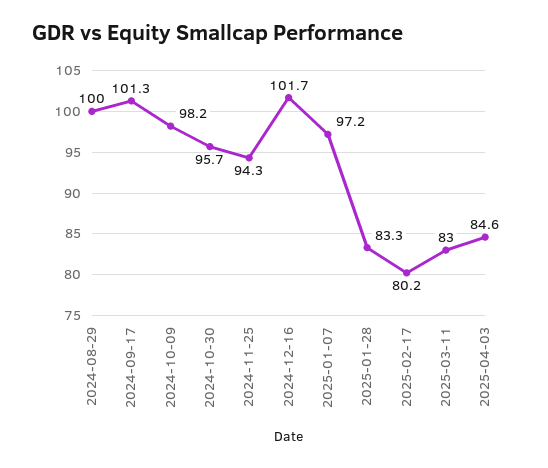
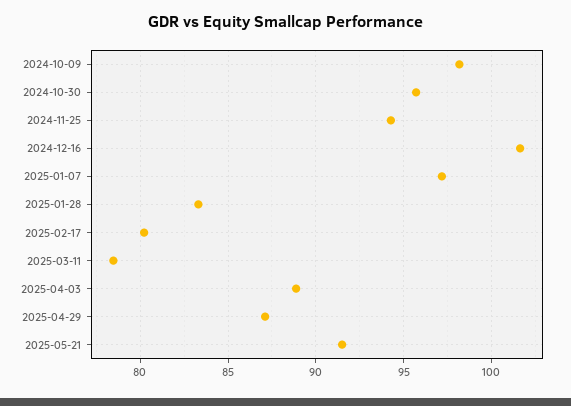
2024-08-29: 100 -> none
2024-09-17: 101.3 -> none
2025-03-11: 83 -> 78.5
2025-04-03: 84.6 -> 89
2025-04-29: none -> 87
2025-05-21: none -> 91.5

